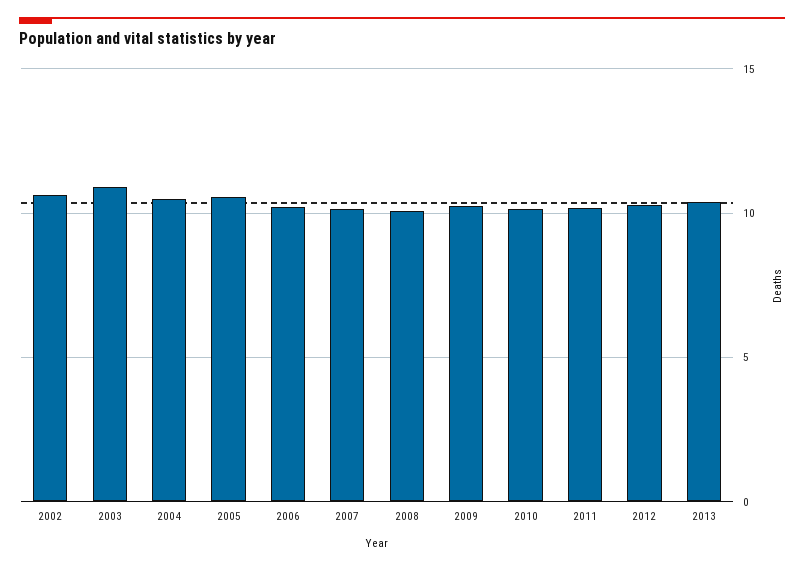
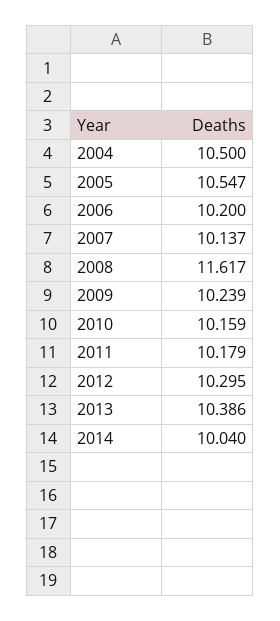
2002: 10.5 -> none
2003: 11 -> none
2008: 10 -> 11.617
2014: none -> 10.04

